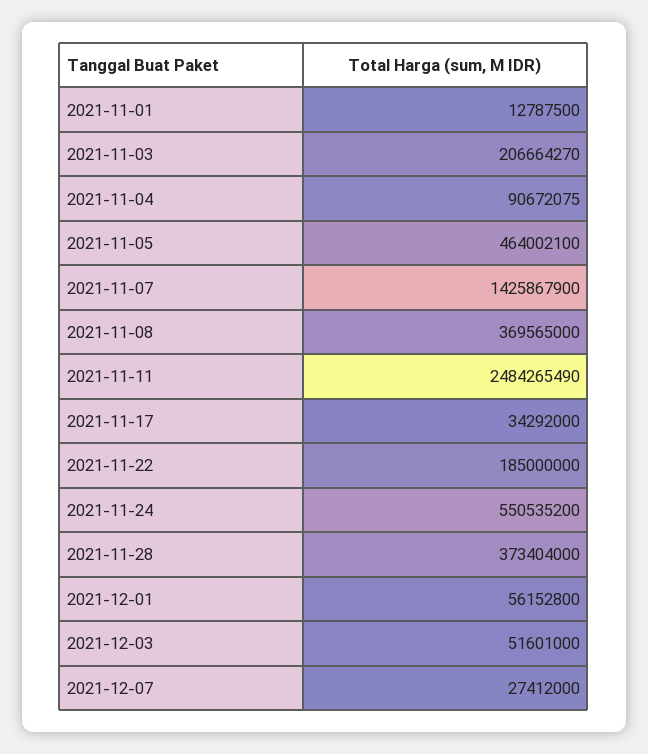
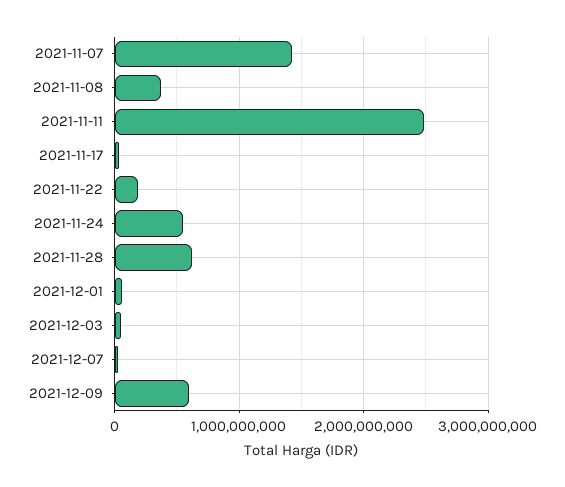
2021-11-01: 12787500 -> none
2021-11-03: 206664270 -> none
2021-11-04: 90672075 -> none
2021-11-05: 464002100 -> none
2021-11-28: 373404000 -> 600000000
2021-12-09: none -> 600000000

